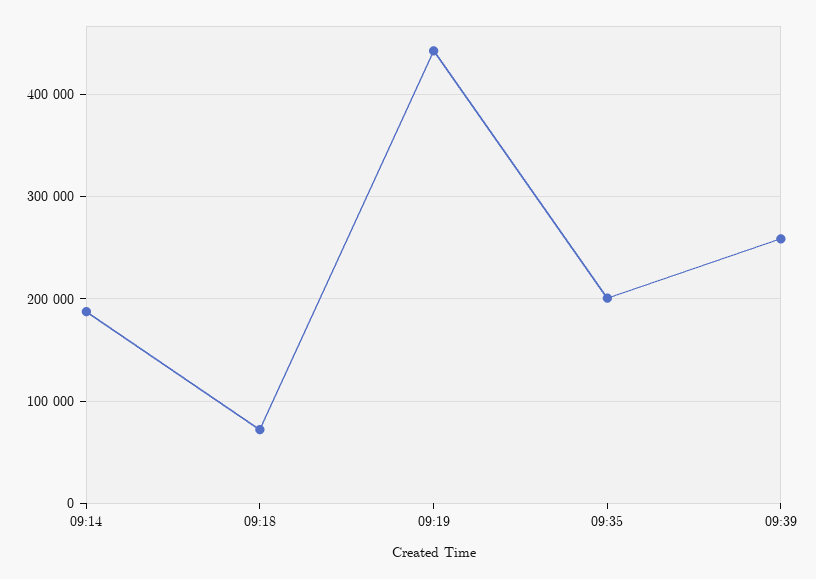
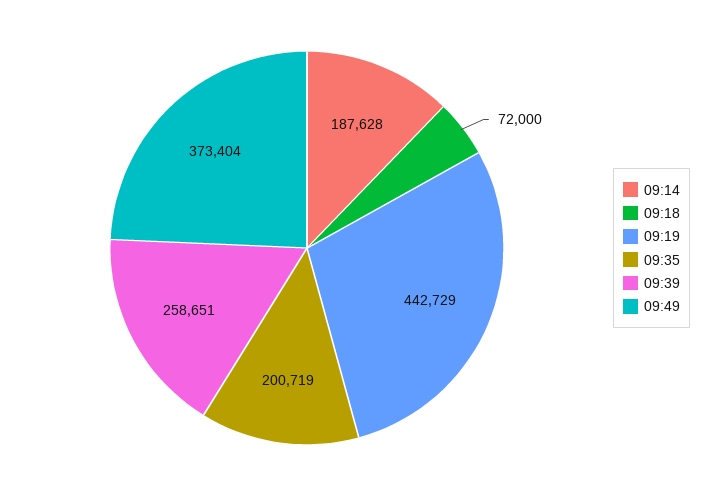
09:49: none -> 373404

